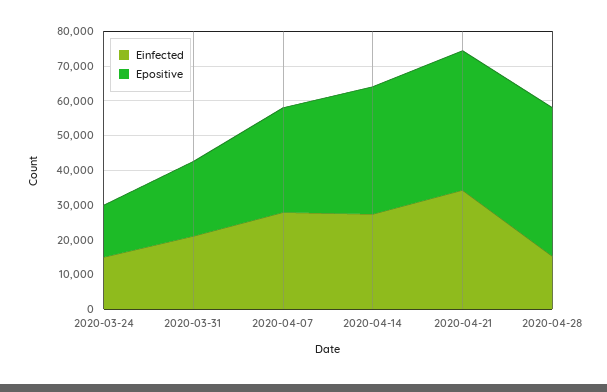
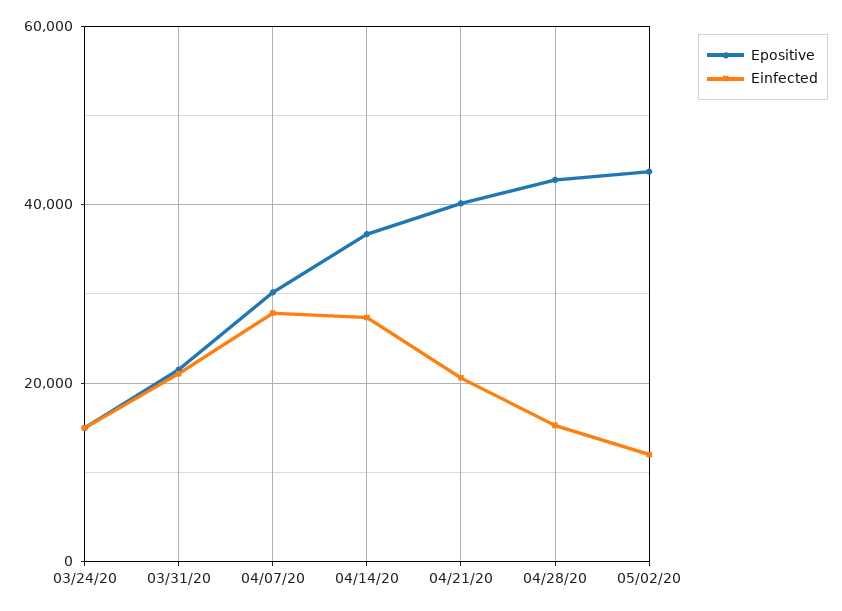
Einfected, 2020-04-21: 35000 -> 20000
Epositive, 05/02/20: none -> 44000
Einfected, 05/02/20: none -> 12000

